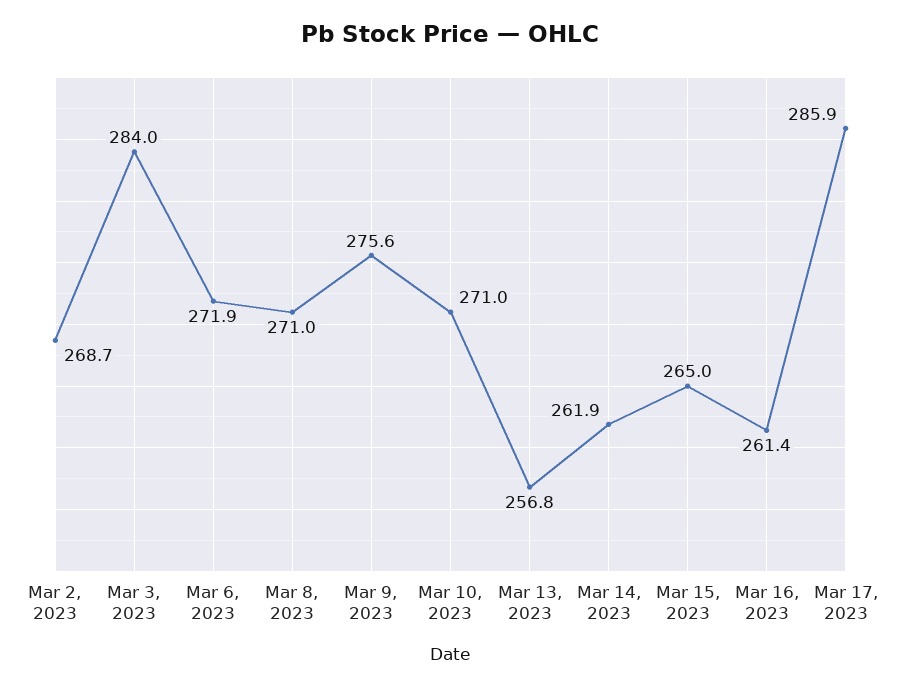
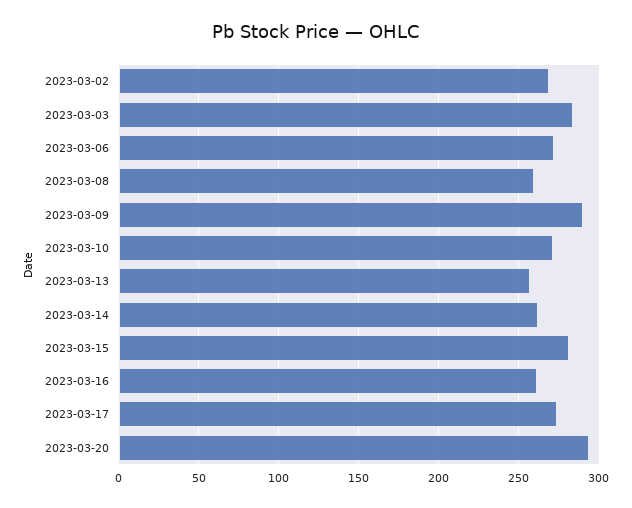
Mar 8, 2023: 271 -> 260
Mar 9, 2023: 275.6 -> 290
Mar 15, 2023: 265 -> 280
Mar 17, 2023: 285.9 -> 275
2023-03-20: none -> 295

